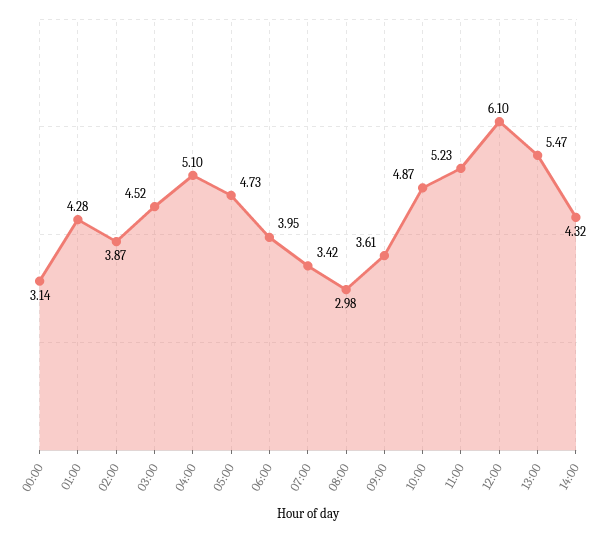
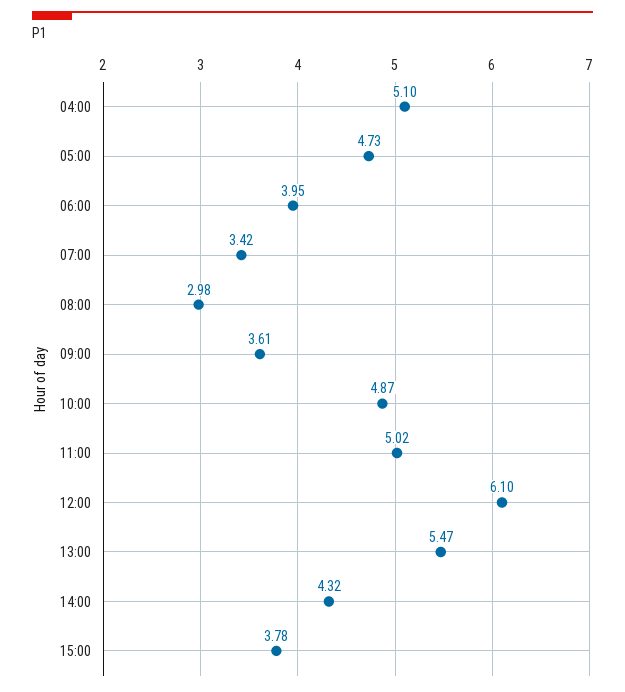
00:00: 3.14 -> none
01:00: 4.28 -> none
02:00: 3.87 -> none
03:00: 4.52 -> none
11:00: 5.23 -> 5.02
15:00: none -> 3.78

